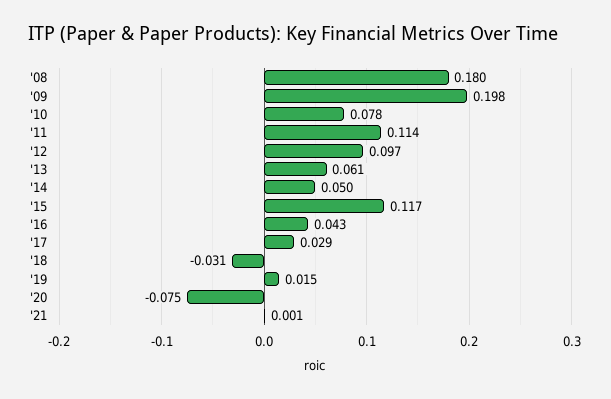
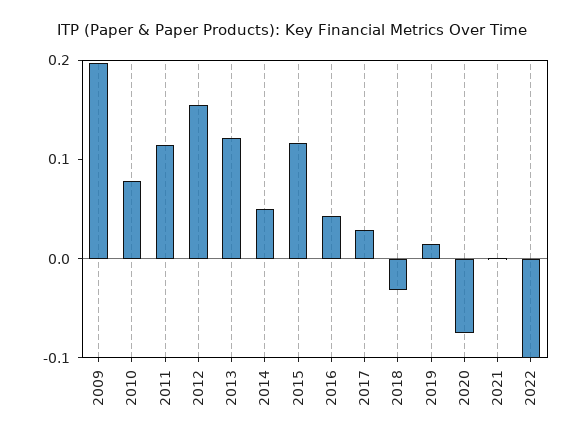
'08: 0.18 -> none
'12: 0.097 -> 0.16
'13: 0.061 -> 0.12
2022: none -> -0.1

